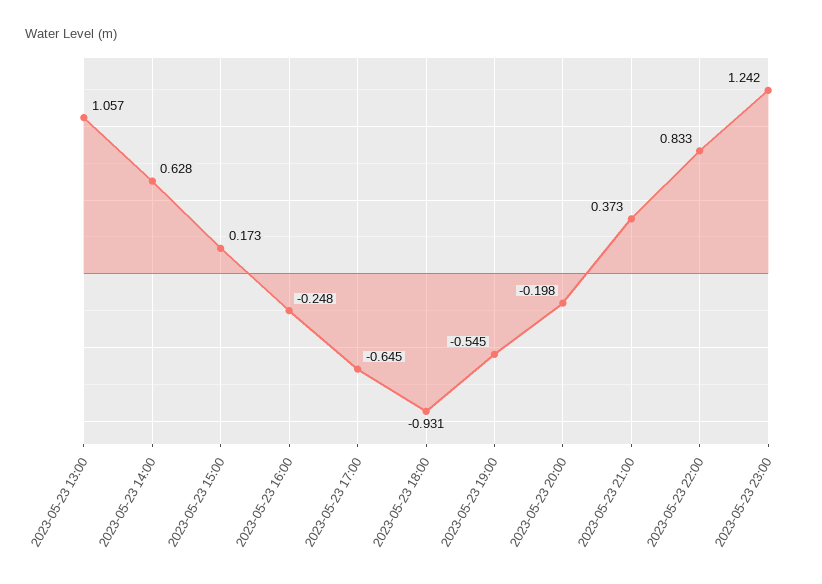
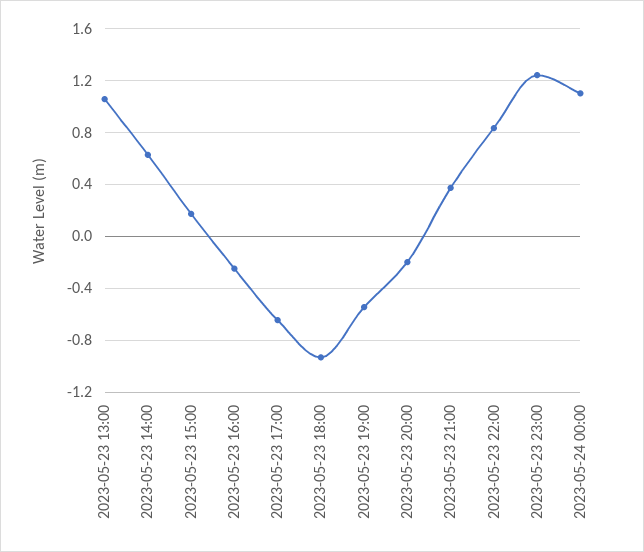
2023-05-24 00:00: none -> 1.1

